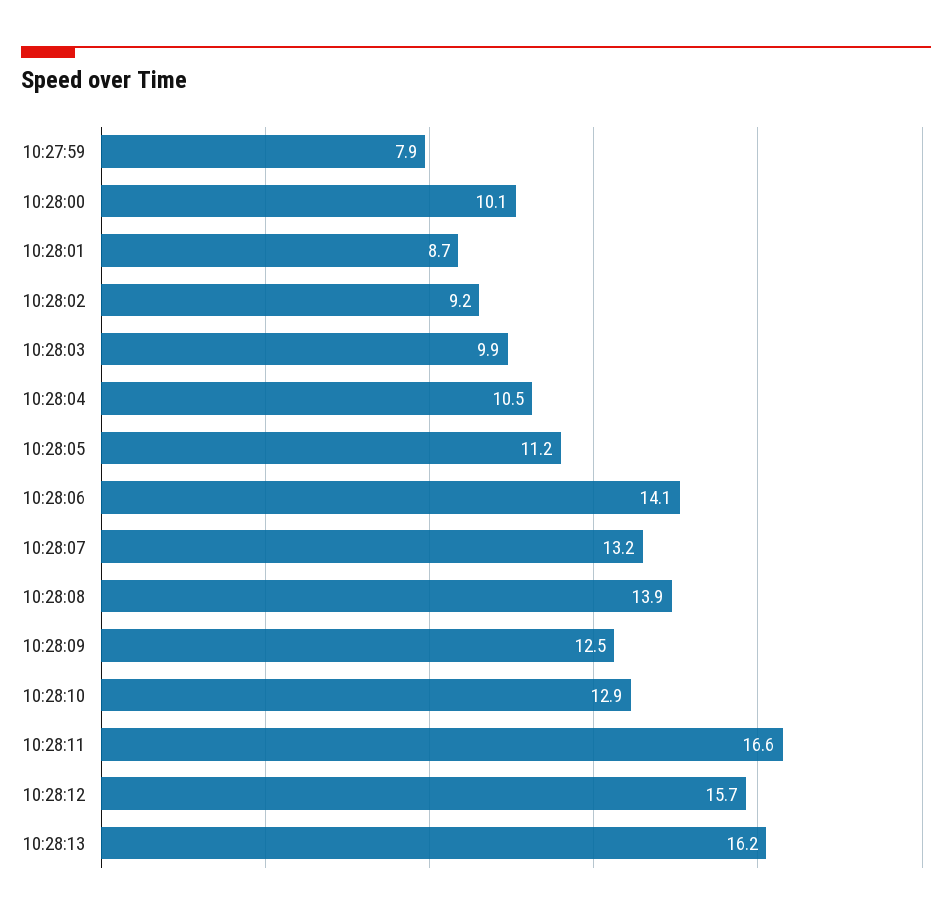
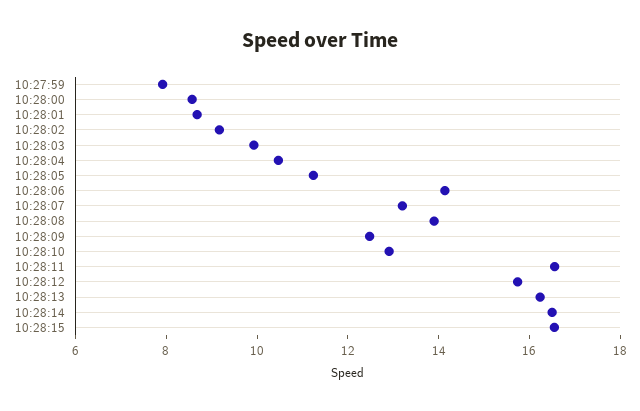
10:28:00: 10.1 -> 8.5
10:28:14: none -> 16.5
10:28:15: none -> 16.5

